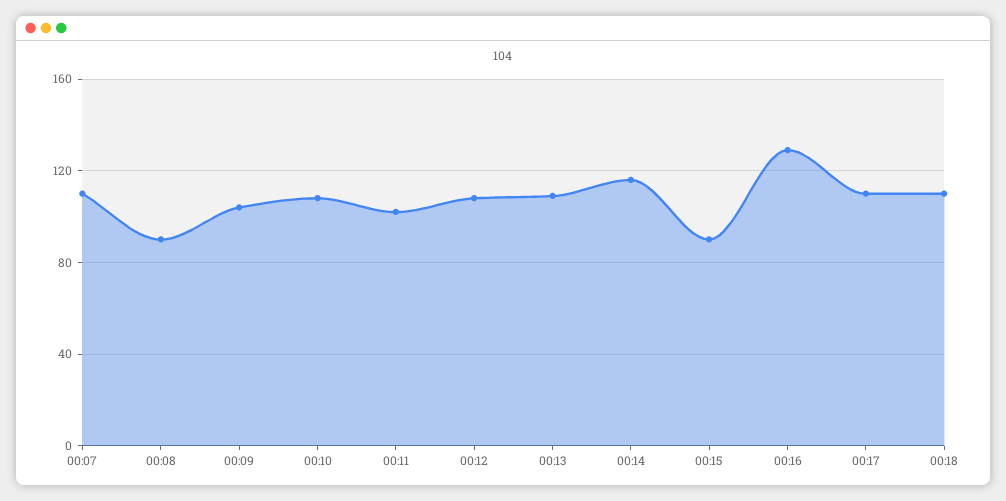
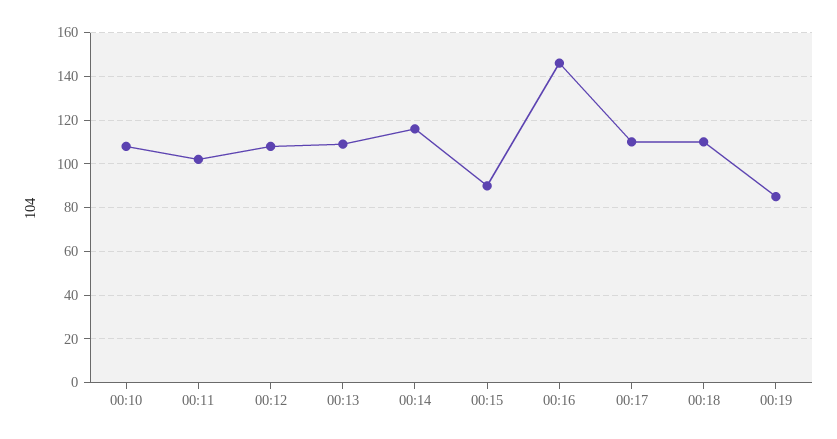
00:07: 110 -> none
00:08: 90 -> none
00:09: 105 -> none
00:16: 130 -> 145
00:19: none -> 85

